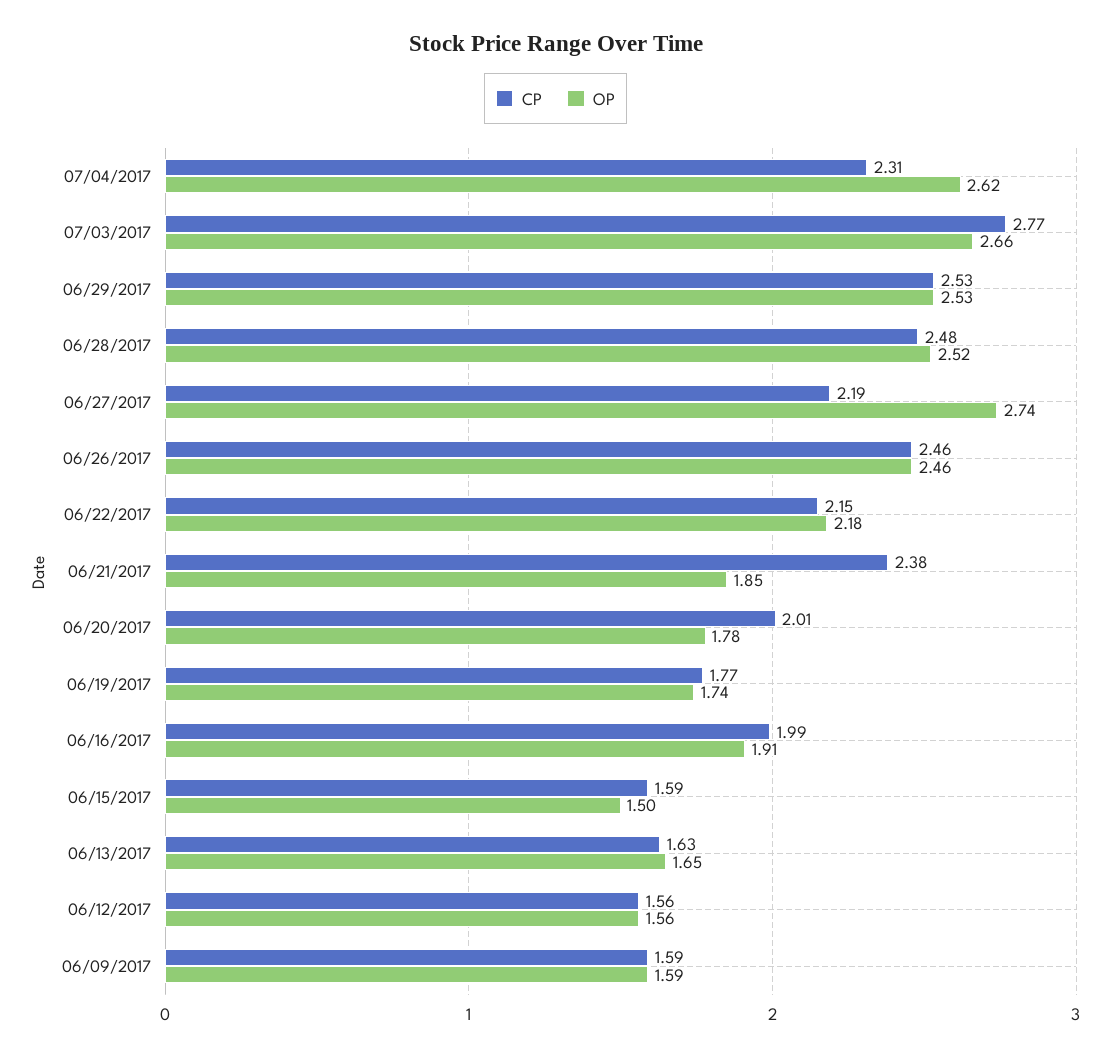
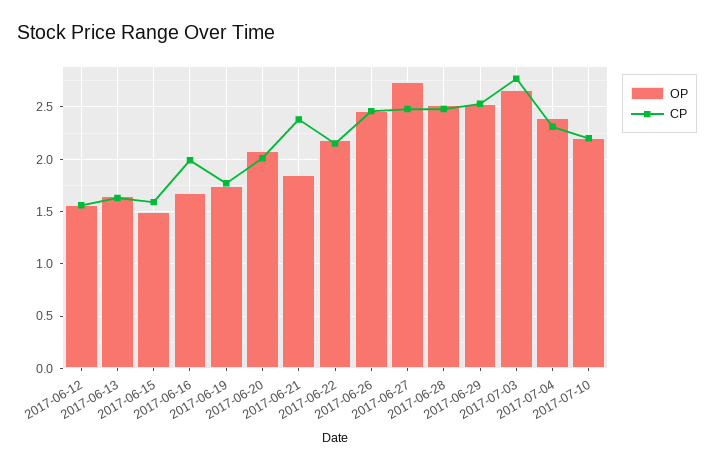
OP, 07/04/2017: 2.62 -> 2.4
CP, 06/27/2017: 2.19 -> 2.5
OP, 06/20/2017: 1.78 -> 2.1
OP, 06/16/2017: 1.91 -> 1.7
CP, 06/09/2017: 1.59 -> none
OP, 06/09/2017: 1.59 -> none
OP, 2017-07-10: none -> 2.2
CP, 2017-07-10: none -> 2.2

